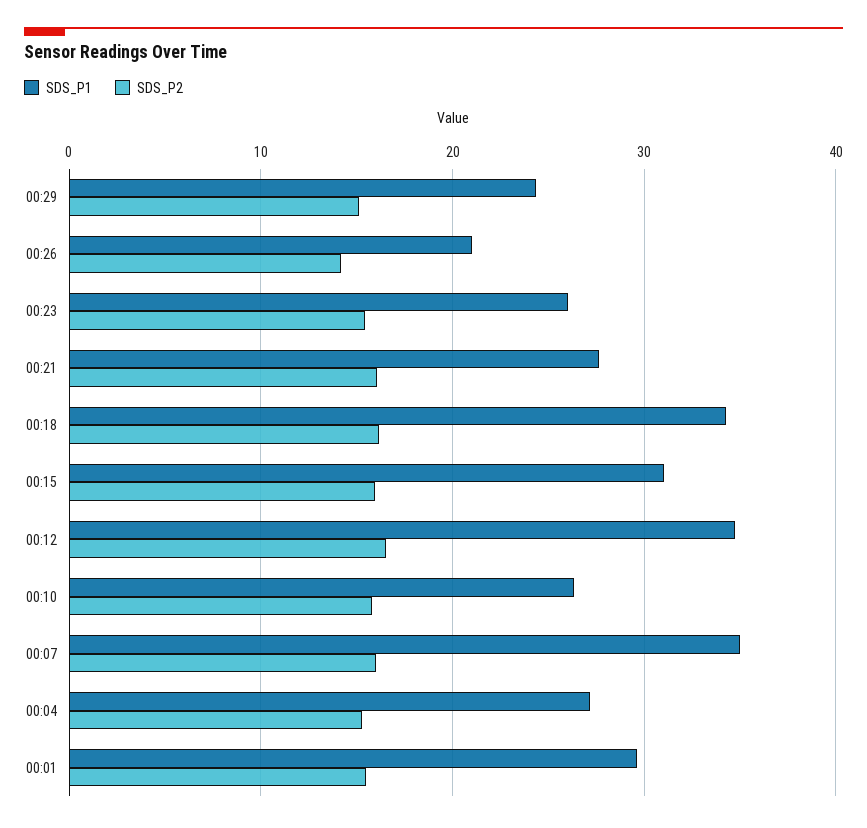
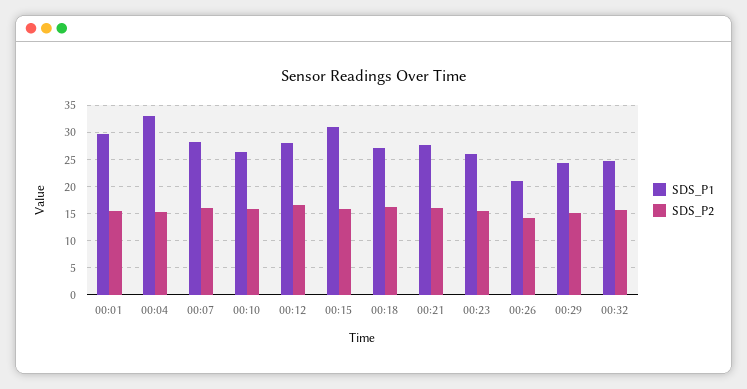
SDS_P1, 00:18: 34 -> 27.5
SDS_P1, 00:12: 35 -> 27.5
SDS_P1, 00:07: 35 -> 27.5
SDS_P1, 00:04: 27 -> 32.5
SDS_P1, 00:32: none -> 25
SDS_P2, 00:32: none -> 15

